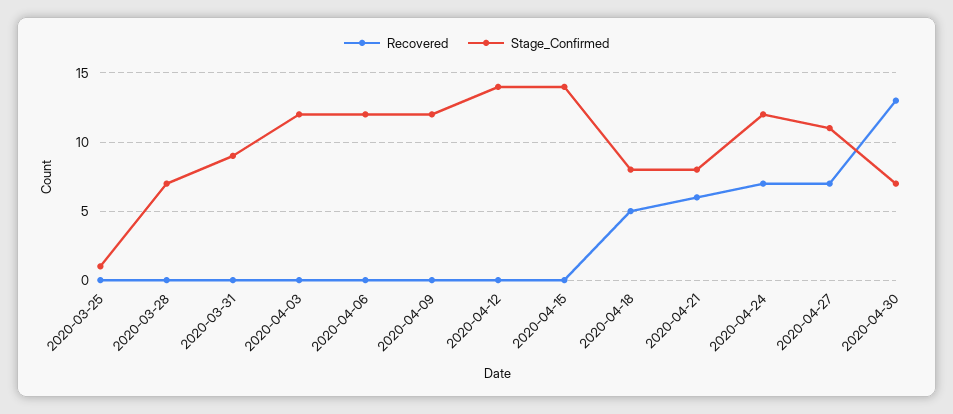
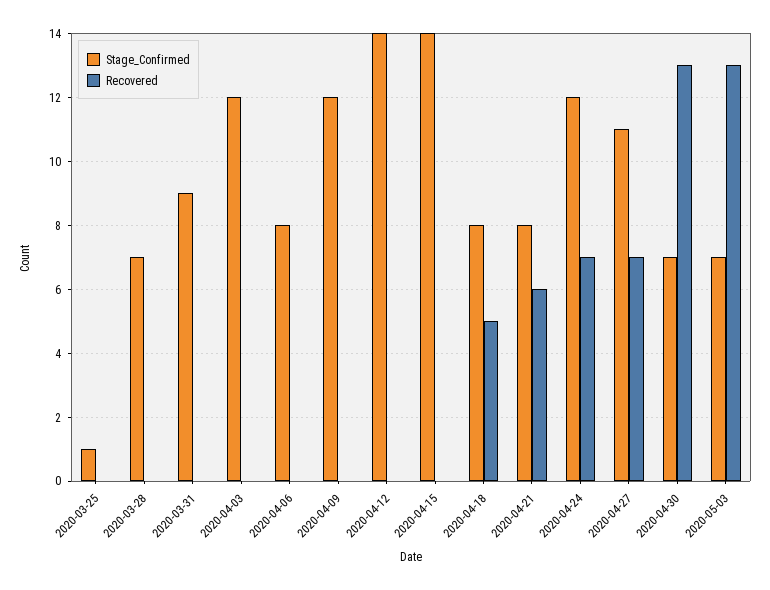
Stage_Confirmed, 2020-04-06: 12 -> 8
Stage_Confirmed, 2020-05-03: none -> 7
Recovered, 2020-05-03: none -> 13

